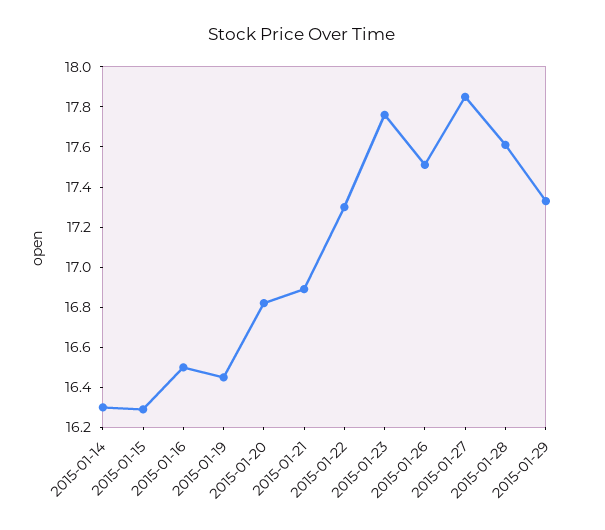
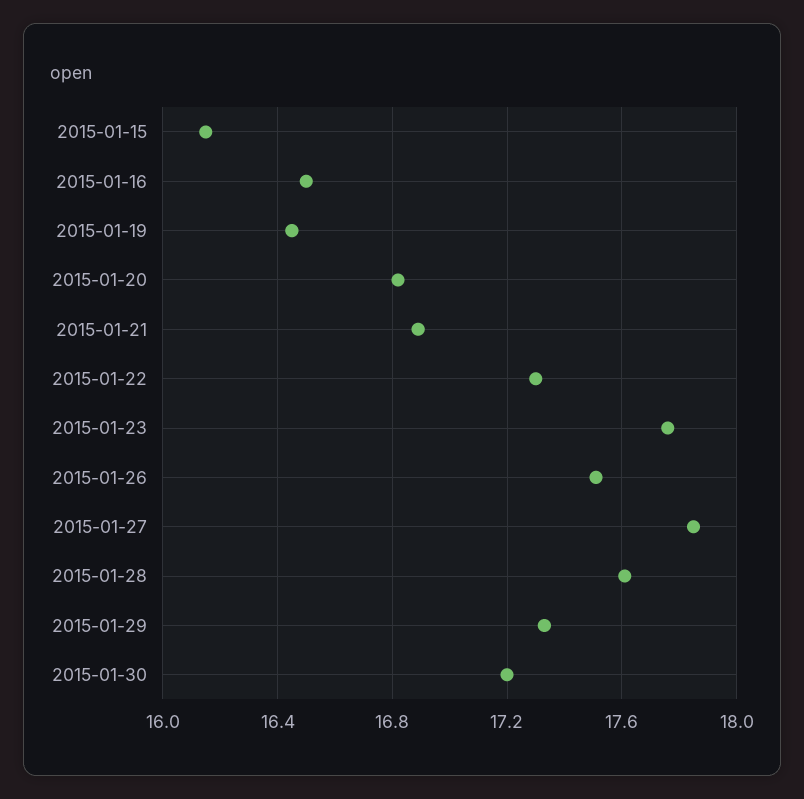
2015-01-14: 16.3 -> none
2015-01-15: 16.3 -> 16.15
2015-01-30: none -> 17.2

